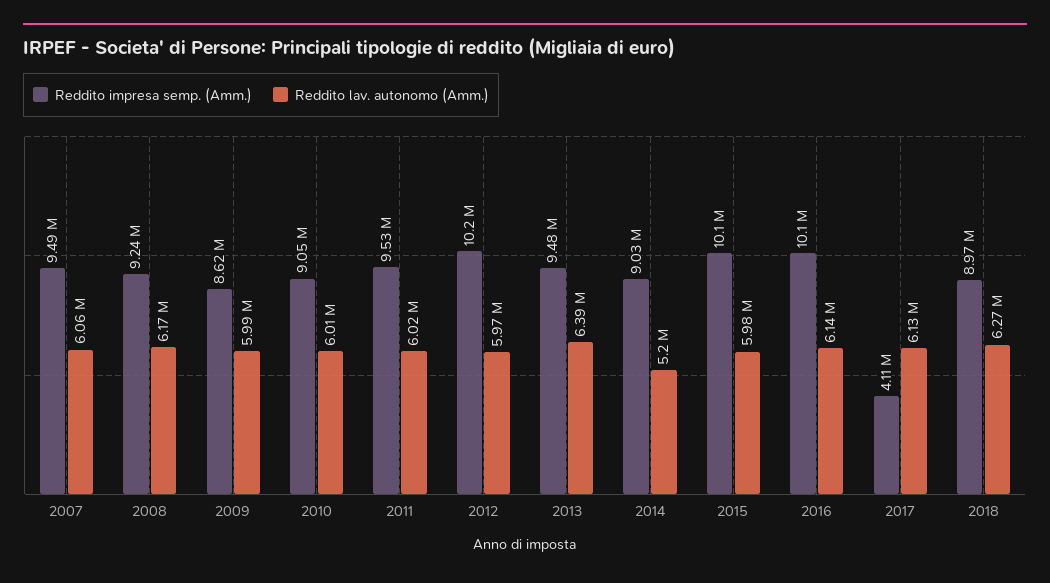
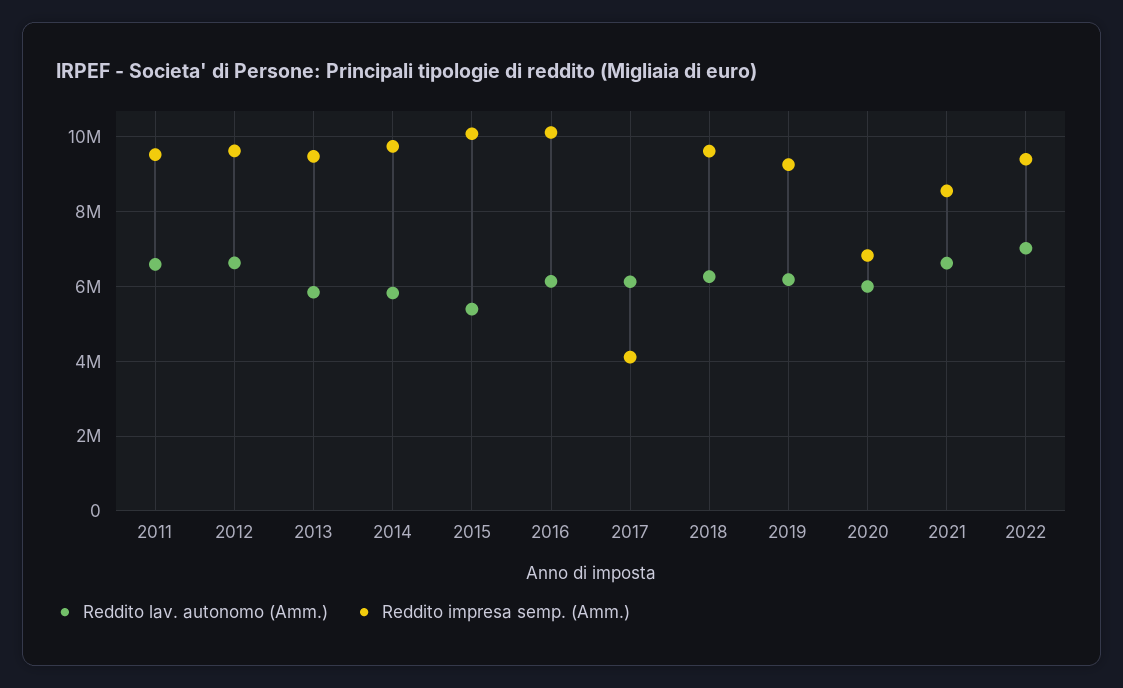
Reddito impresa semp. (Amm.), 2007: 9490000 -> none
Reddito lav. autonomo (Amm.), 2007: 6060000 -> none
Reddito impresa semp. (Amm.), 2008: 9240000 -> none
Reddito lav. autonomo (Amm.), 2008: 6170000 -> none
Reddito impresa semp. (Amm.), 2009: 8620000 -> none
Reddito lav. autonomo (Amm.), 2009: 5990000 -> none
Reddito impresa semp. (Amm.), 2010: 9050000 -> none
Reddito lav. autonomo (Amm.), 2010: 6010000 -> none
Reddito lav. autonomo (Amm.), 2011: 6020000 -> 6600000
Reddito impresa semp. (Amm.), 2012: 10200000 -> 9600000
Reddito lav. autonomo (Amm.), 2012: 5970000 -> 6600000
Reddito lav. autonomo (Amm.), 2013: 6390000 -> 5800000
Reddito impresa semp. (Amm.), 2014: 9030000 -> 9800000
Reddito lav. autonomo (Amm.), 2014: 5200000 -> 5800000
Reddito lav. autonomo (Amm.), 2015: 5980000 -> 5400000
Reddito impresa semp. (Amm.), 2018: 8970000 -> 9600000
Reddito lav. autonomo (Amm.), 2019: none -> 6200000
Reddito impresa semp. (Amm.), 2019: none -> 9200000
Reddito lav. autonomo (Amm.), 2020: none -> 6000000
Reddito impresa semp. (Amm.), 2020: none -> 6800000
Reddito lav. autonomo (Amm.), 2021: none -> 6600000
Reddito impresa semp. (Amm.), 2021: none -> 8600000
Reddito lav. autonomo (Amm.), 2022: none -> 7000000
Reddito impresa semp. (Amm.), 2022: none -> 9400000

